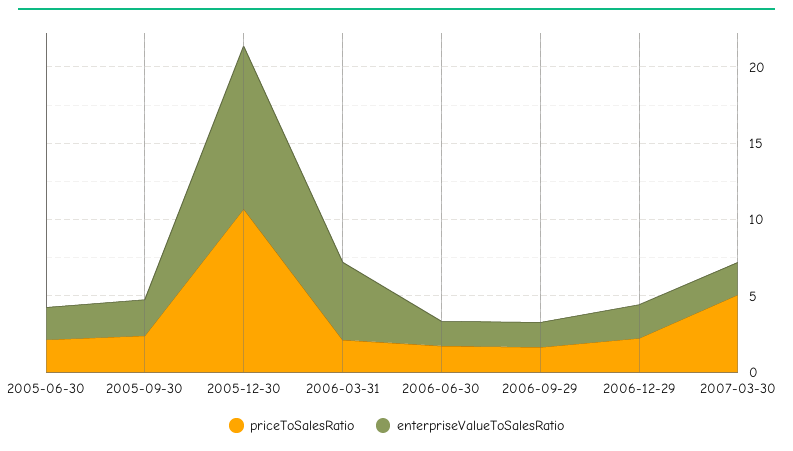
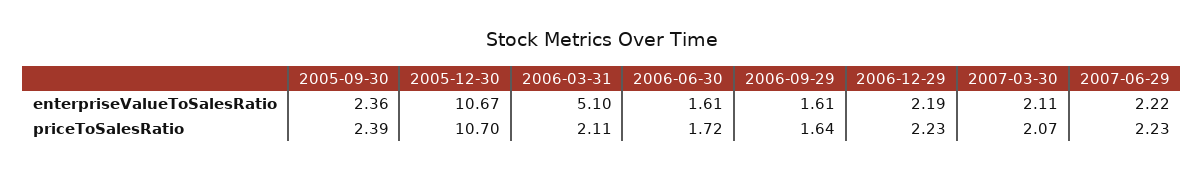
priceToSalesRatio, 2005-06-30: 2 -> none
enterpriseValueToSalesRatio, 2005-06-30: 2 -> none
priceToSalesRatio, 2007-03-30: 5 -> 2.07
enterpriseValueToSalesRatio, 2007-06-29: none -> 2.22
priceToSalesRatio, 2007-06-29: none -> 2.23

